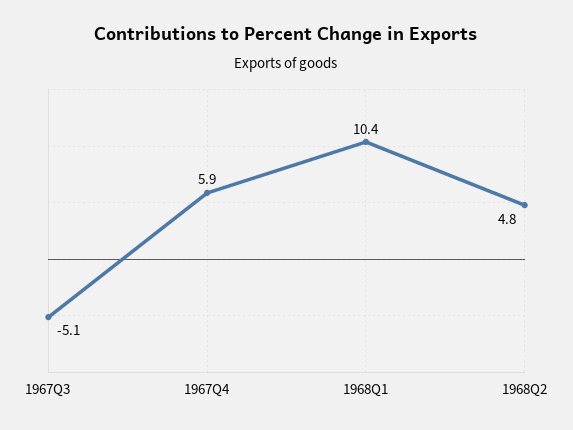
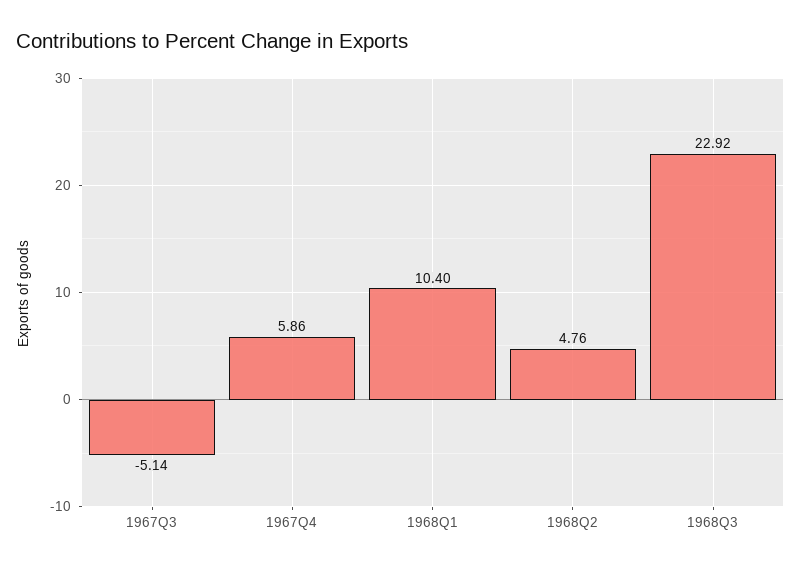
1968Q3: none -> 22.92

